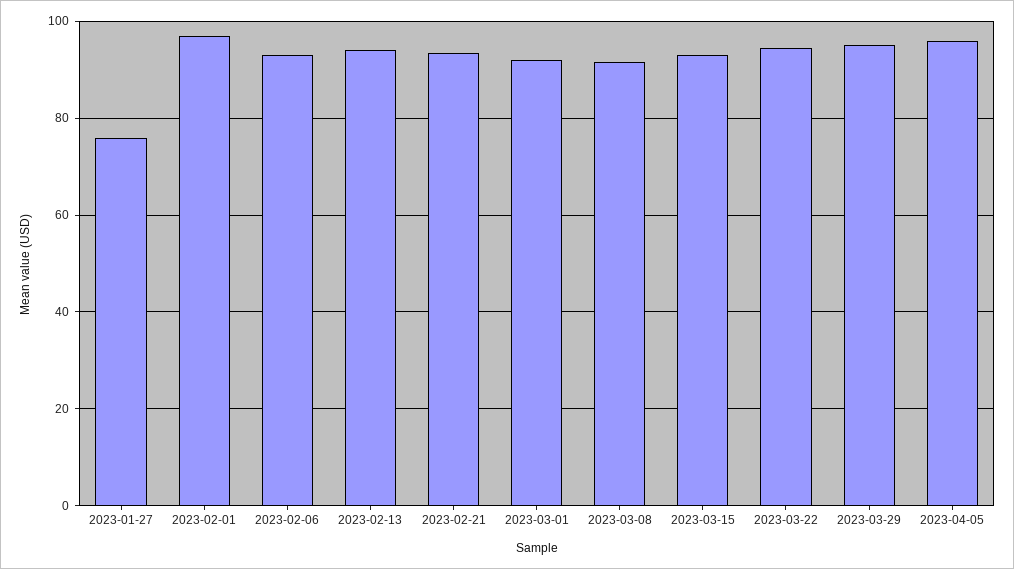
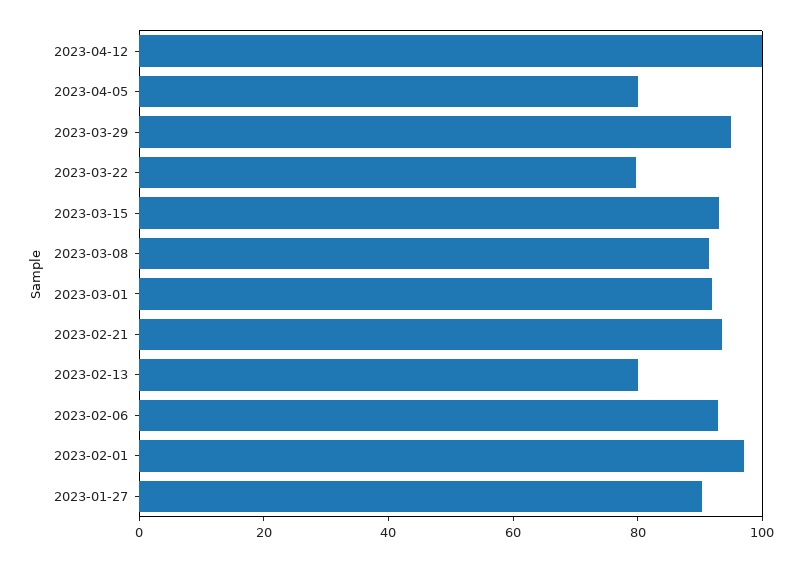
2023-01-27: 76 -> 90
2023-02-13: 94 -> 80
2023-03-22: 94 -> 80
2023-04-05: 96 -> 80
2023-04-12: none -> 100

